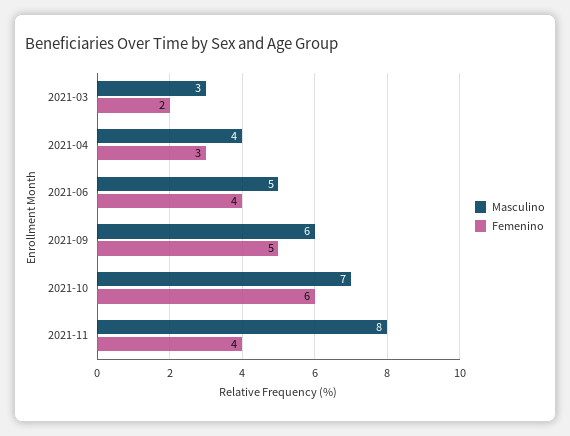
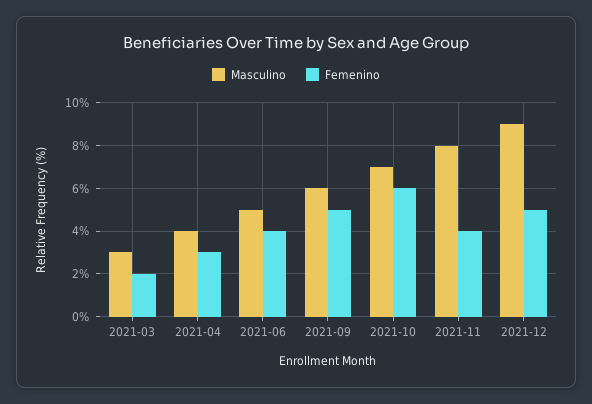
Masculino, 2021-12: none -> 9
Femenino, 2021-12: none -> 5

